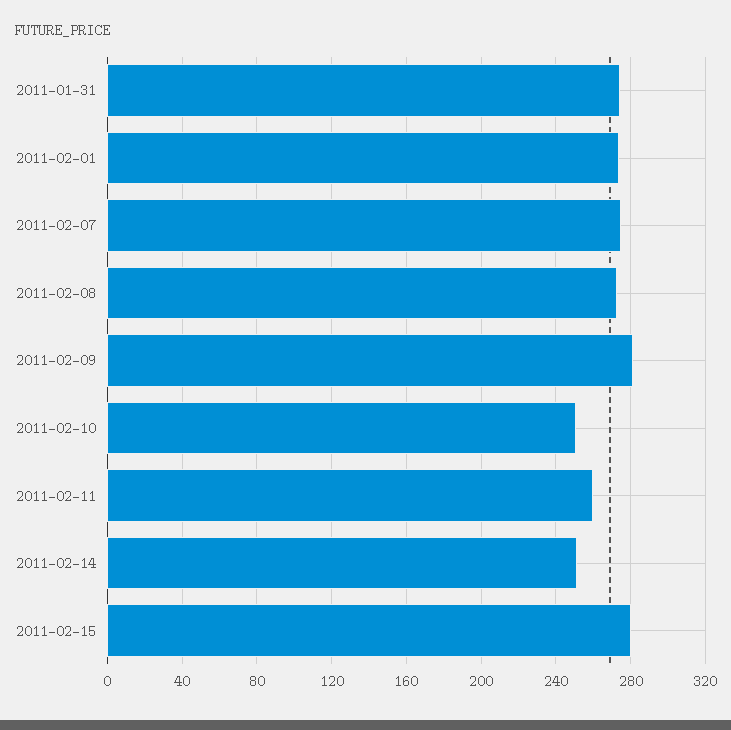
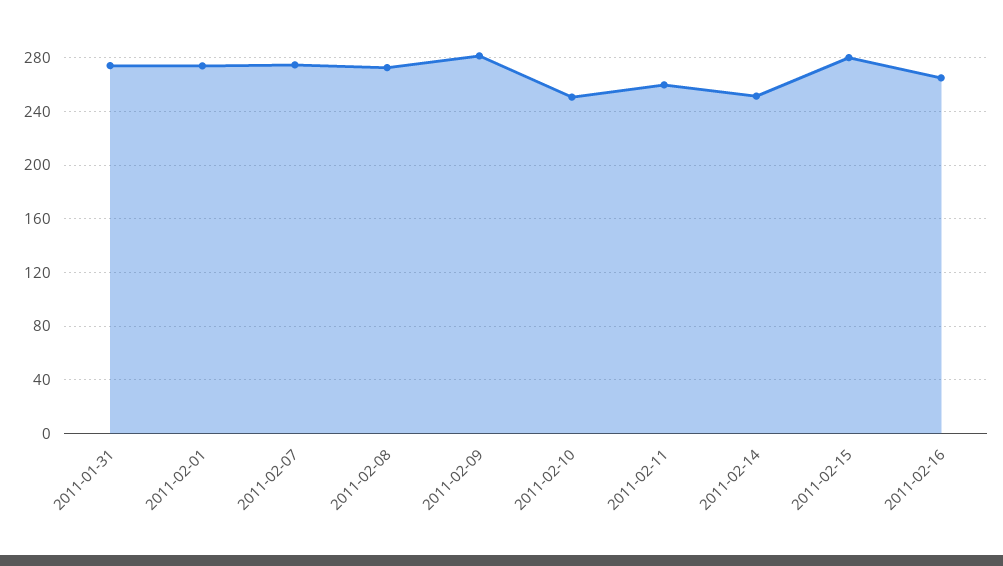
2011-02-16: none -> 265

